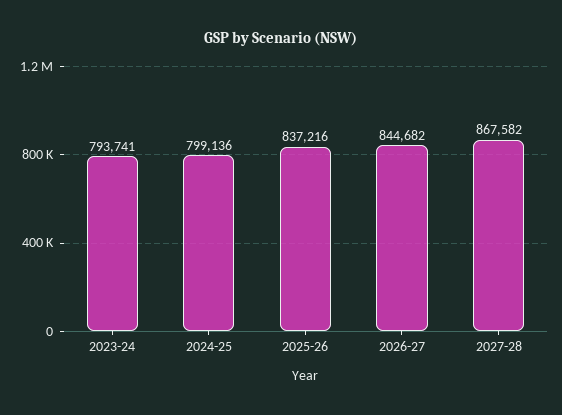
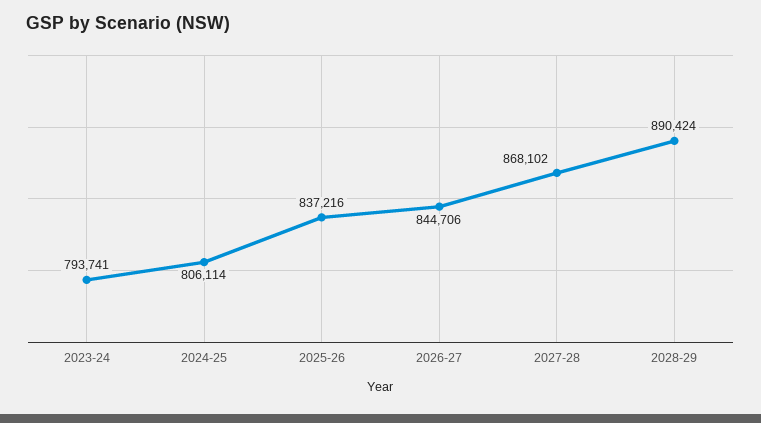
2024-25: 799136 -> 806114
2026-27: 844682 -> 844706
2027-28: 867582 -> 868102
2028-29: none -> 890424

